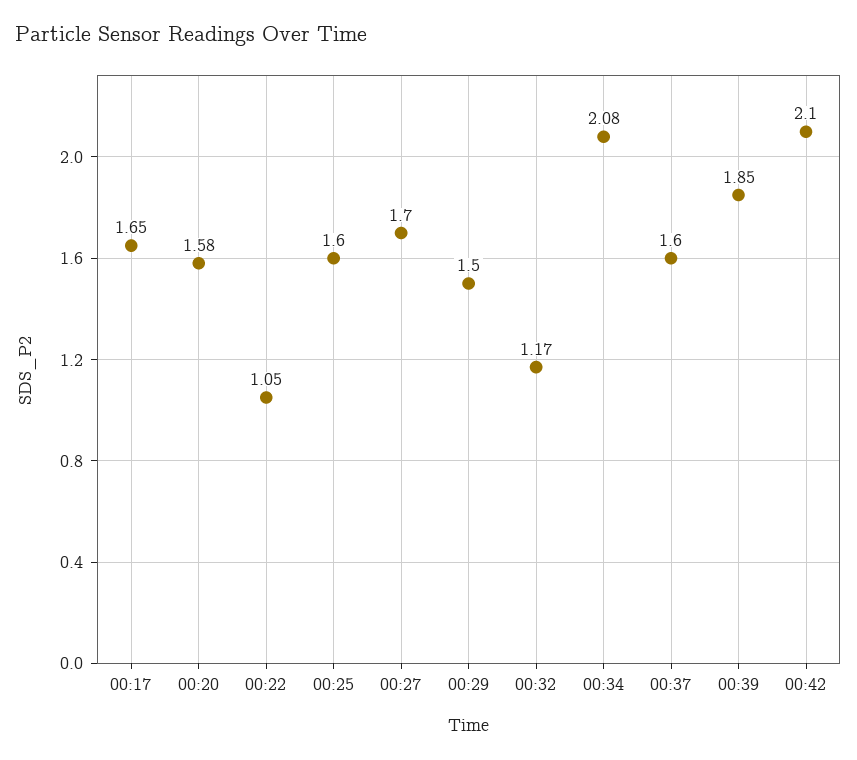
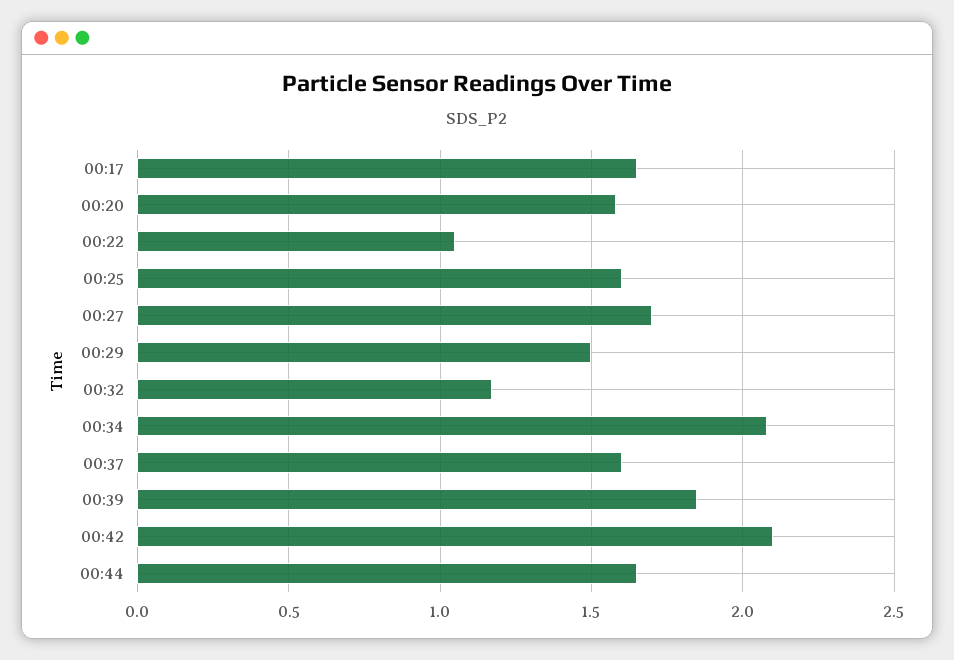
00:44: none -> 1.65

